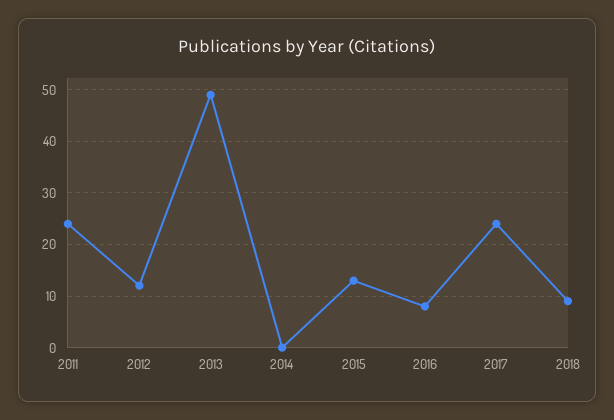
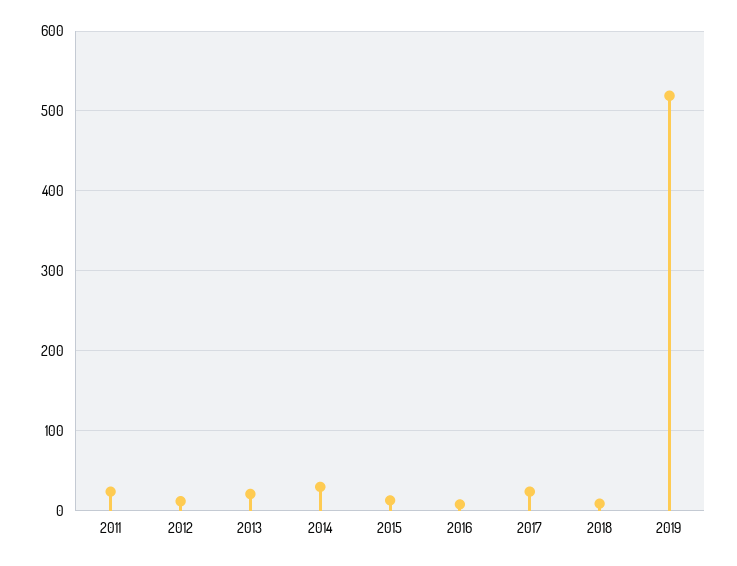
2013: 50 -> 20
2014: 0 -> 30
2019: none -> 520

